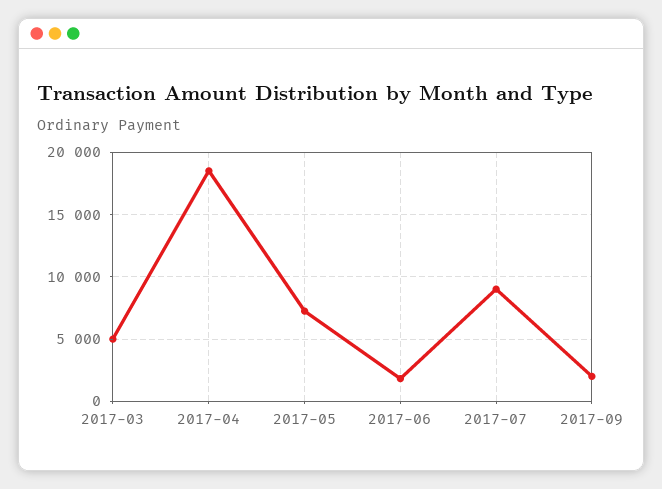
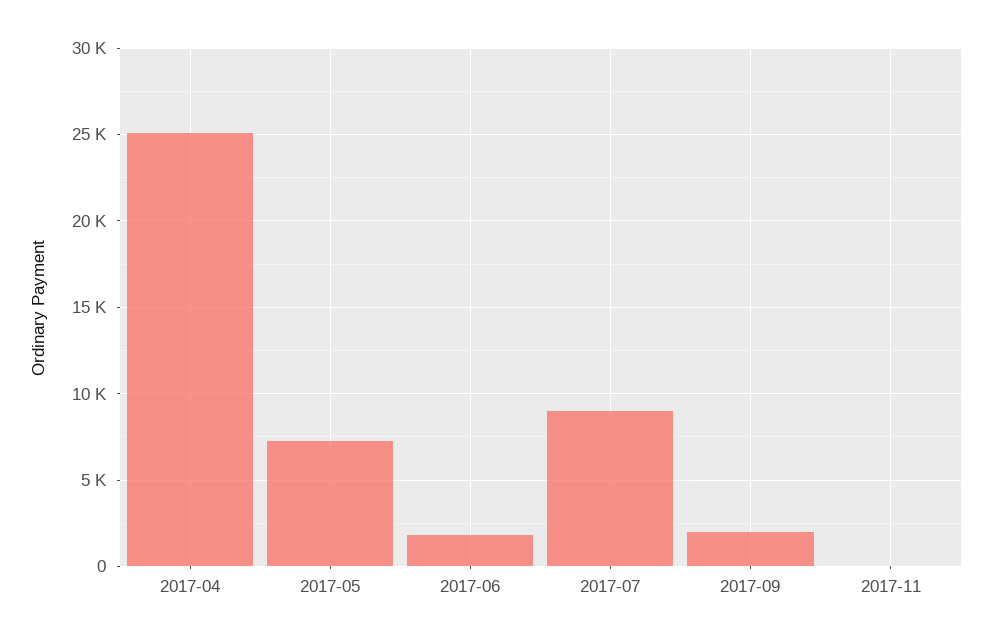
2017-03: 5000 -> none
2017-04: 18500 -> 25000
2017-11: none -> 0

